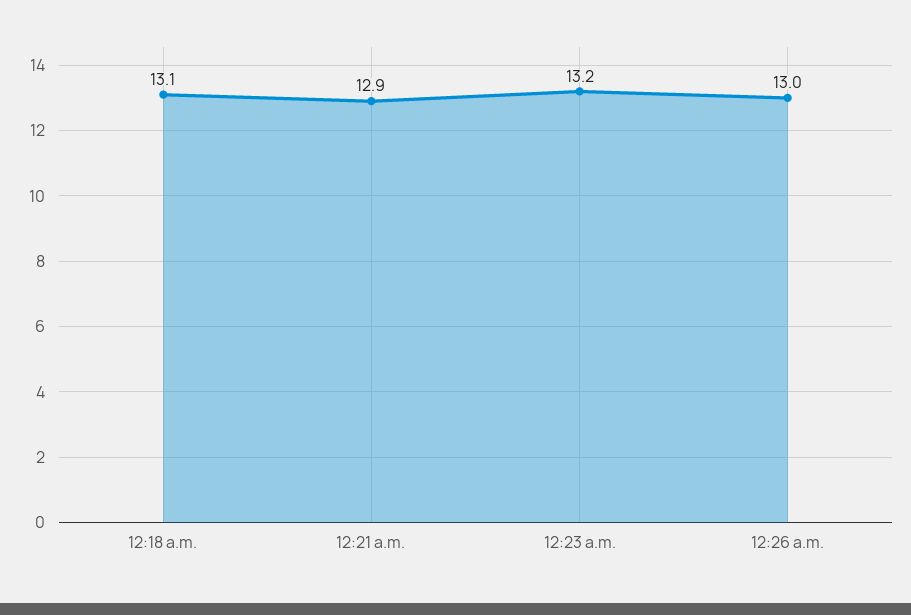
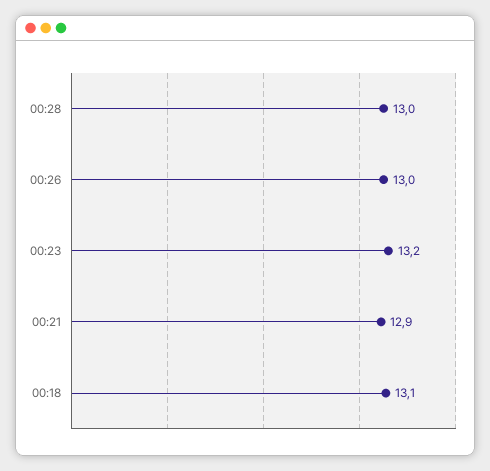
00:28: none -> 13

